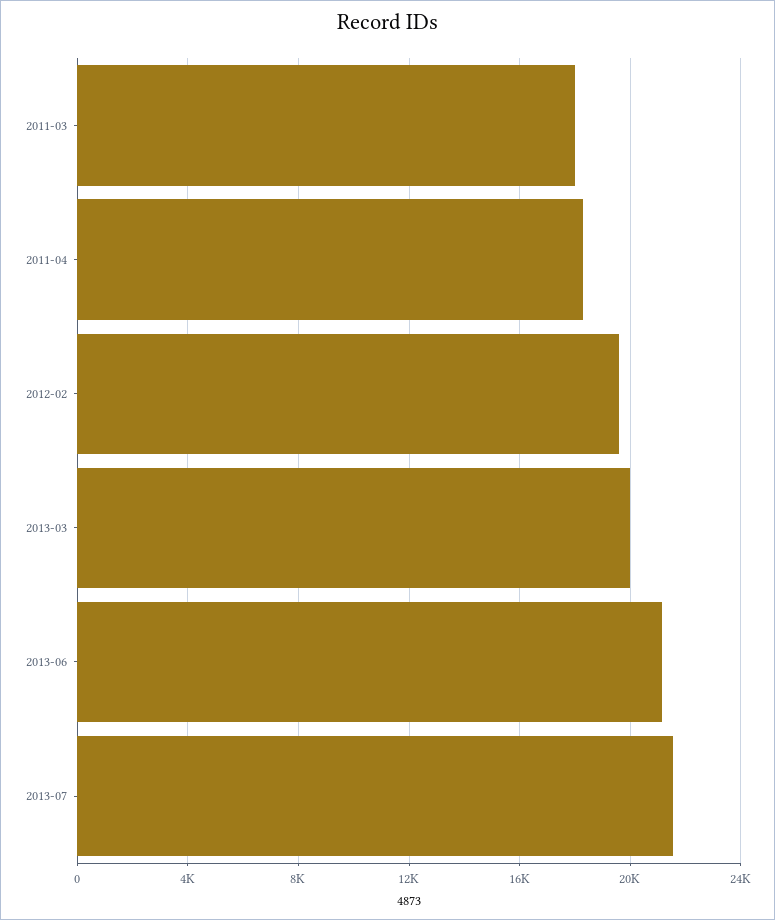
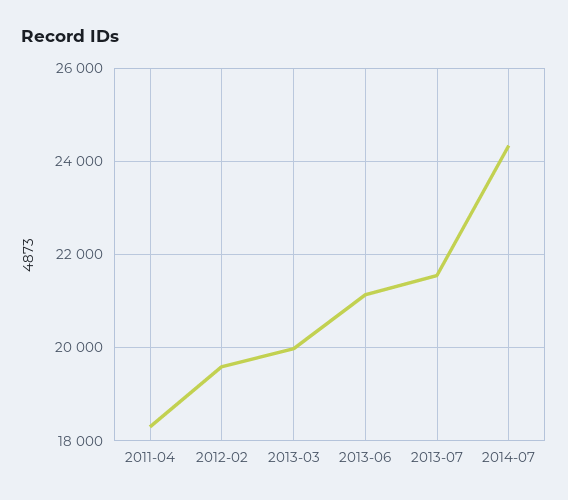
2011-03: 18000 -> none
2014-07: none -> 24400

